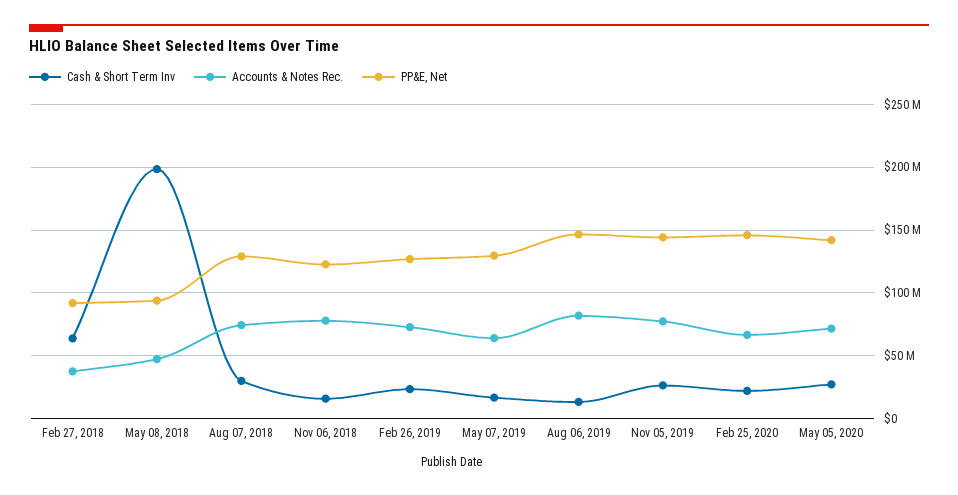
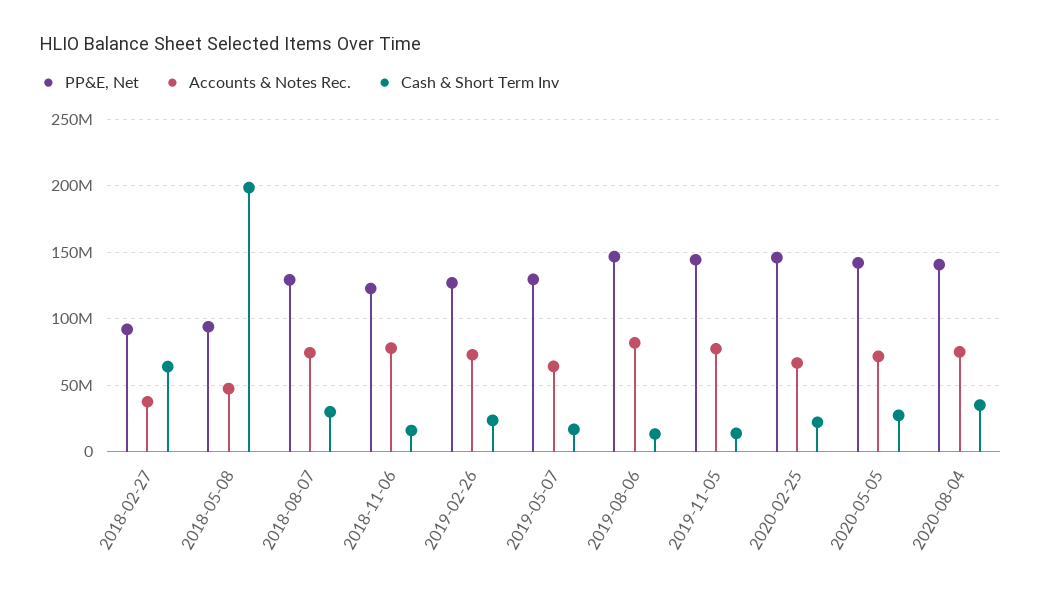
Cash & Short Term Inv, Nov 05, 2019: 25000000 -> 15000000
PP&E, Net, 2020-08-04: none -> 140000000
Accounts & Notes Rec., 2020-08-04: none -> 75000000
Cash & Short Term Inv, 2020-08-04: none -> 35000000

